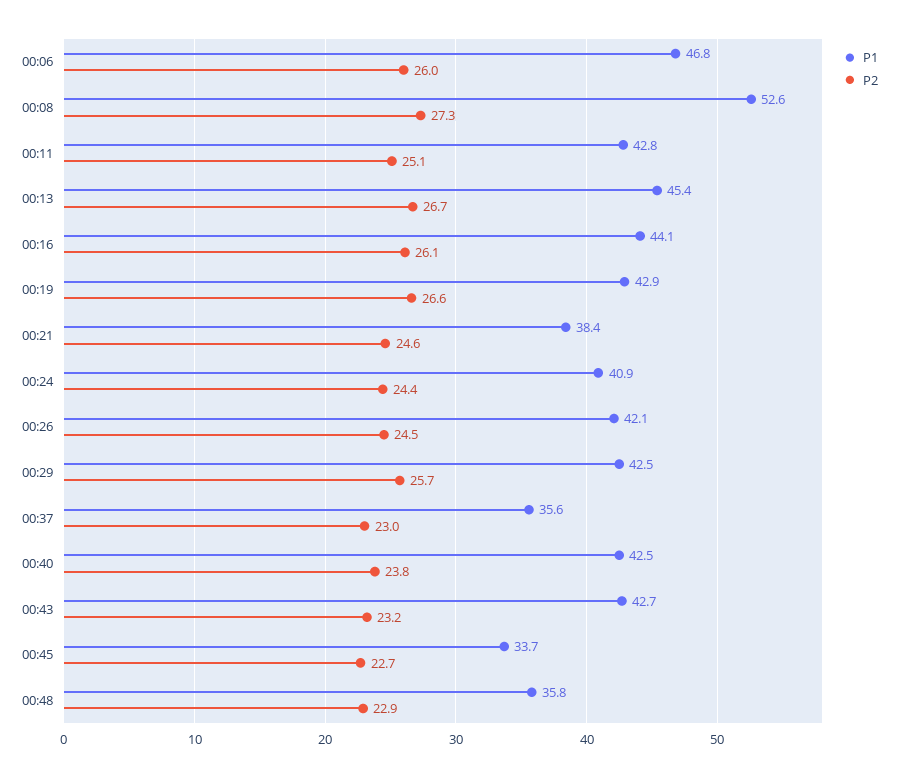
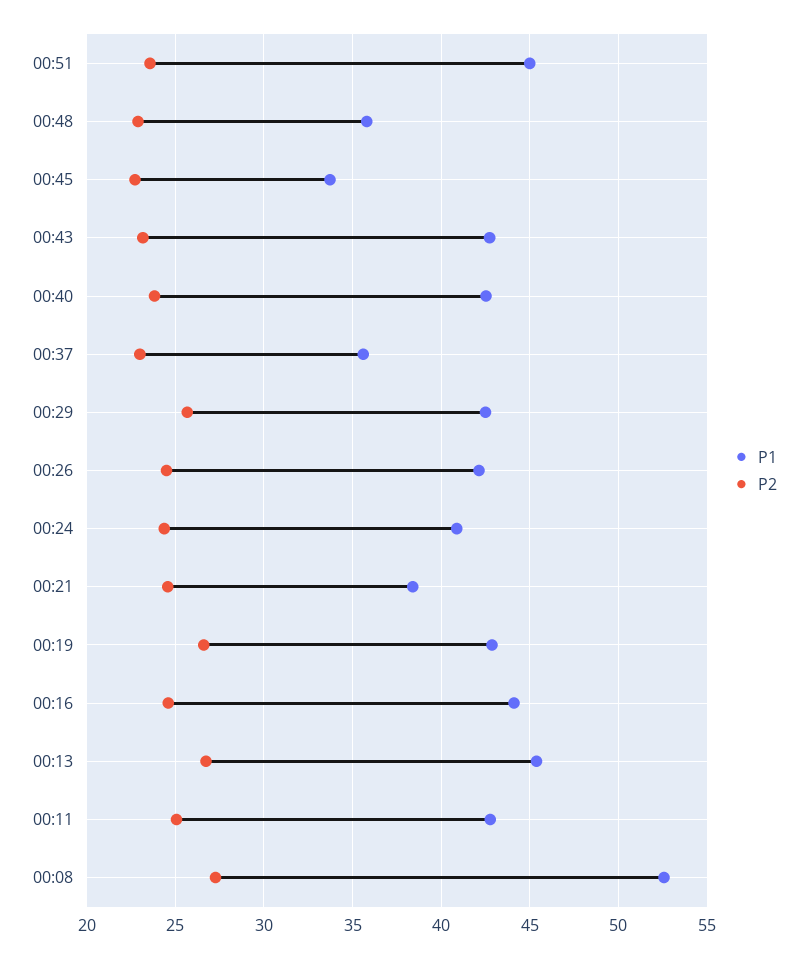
P1, 00:06: 46.8 -> none
P2, 00:06: 26 -> none
P2, 00:16: 26.1 -> 24.5
P1, 00:51: none -> 45
P2, 00:51: none -> 23.5

